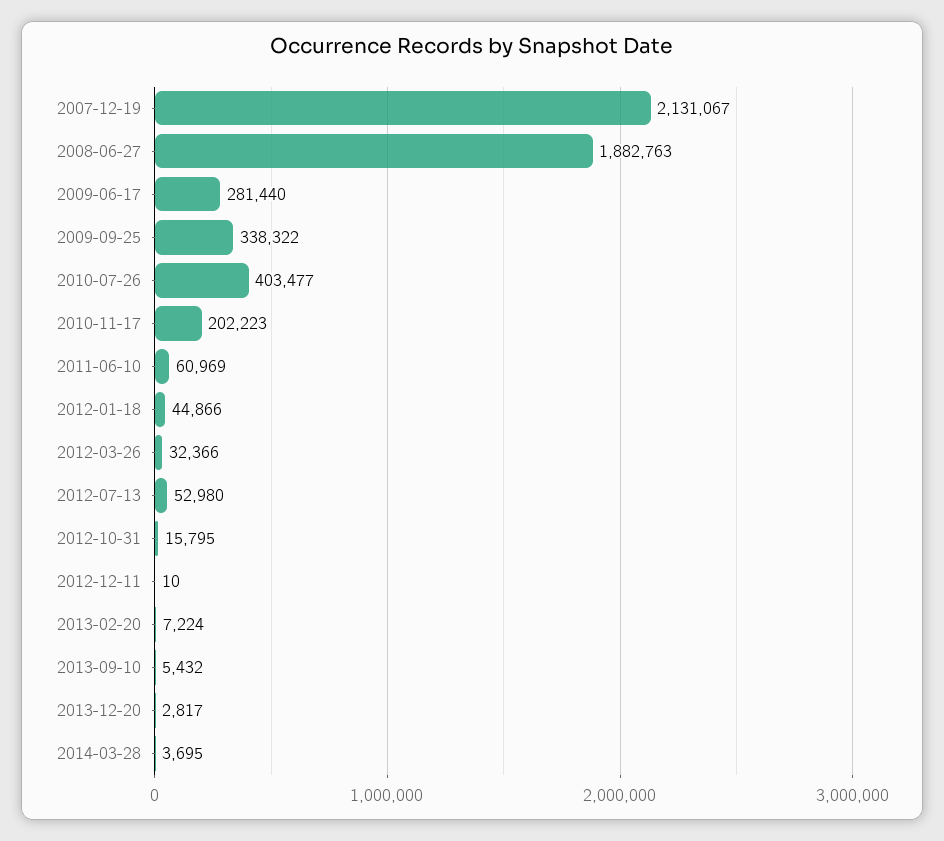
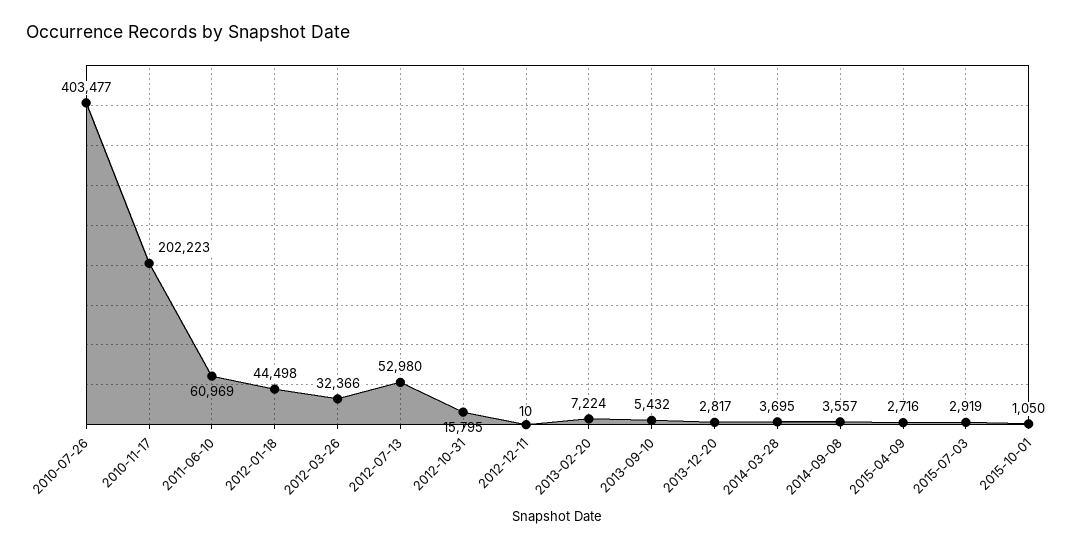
2007-12-19: 2131067 -> none
2008-06-27: 1882763 -> none
2009-06-17: 281440 -> none
2009-09-25: 338322 -> none
2012-01-18: 44866 -> 44498
2014-09-08: none -> 3557
2015-04-09: none -> 2716
2015-07-03: none -> 2919
2015-10-01: none -> 1050

